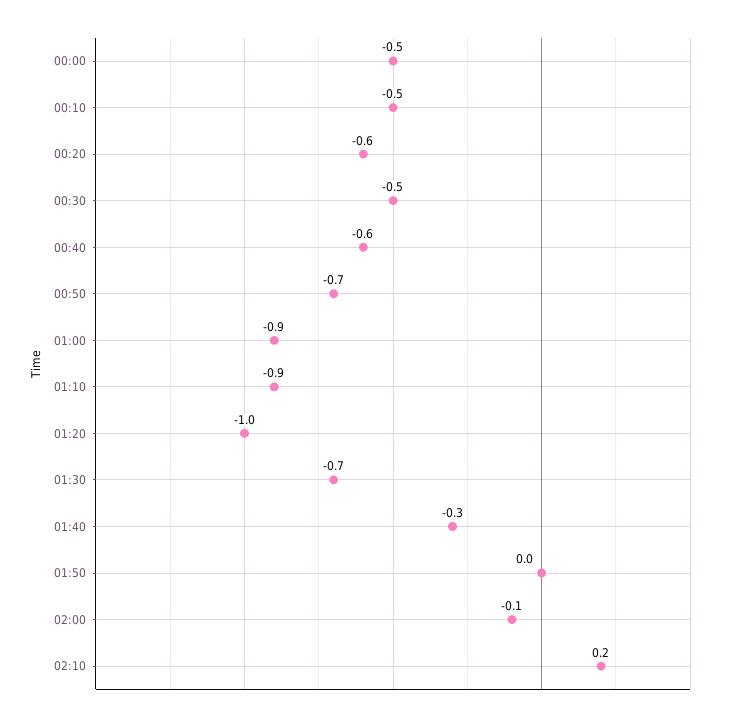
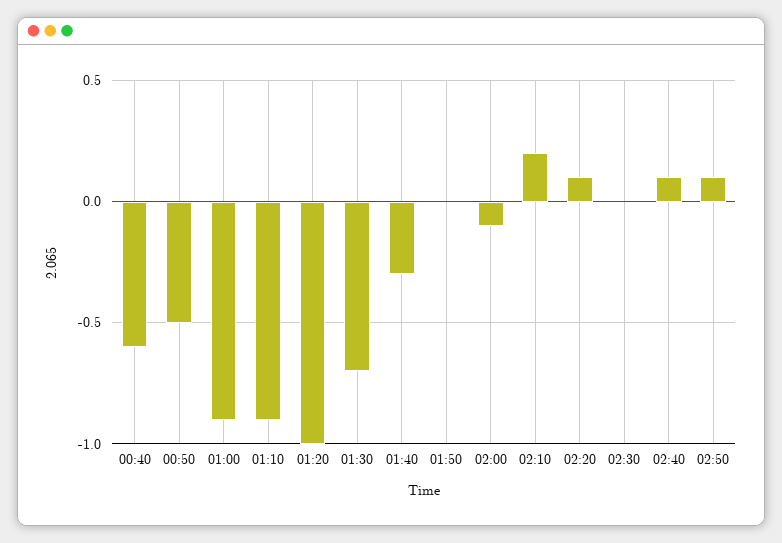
00:00: -0.5 -> none
00:10: -0.5 -> none
00:20: -0.6 -> none
00:30: -0.5 -> none
00:50: -0.7 -> -0.5
02:20: none -> 0.1
02:30: none -> 0
02:40: none -> 0.1
02:50: none -> 0.1

